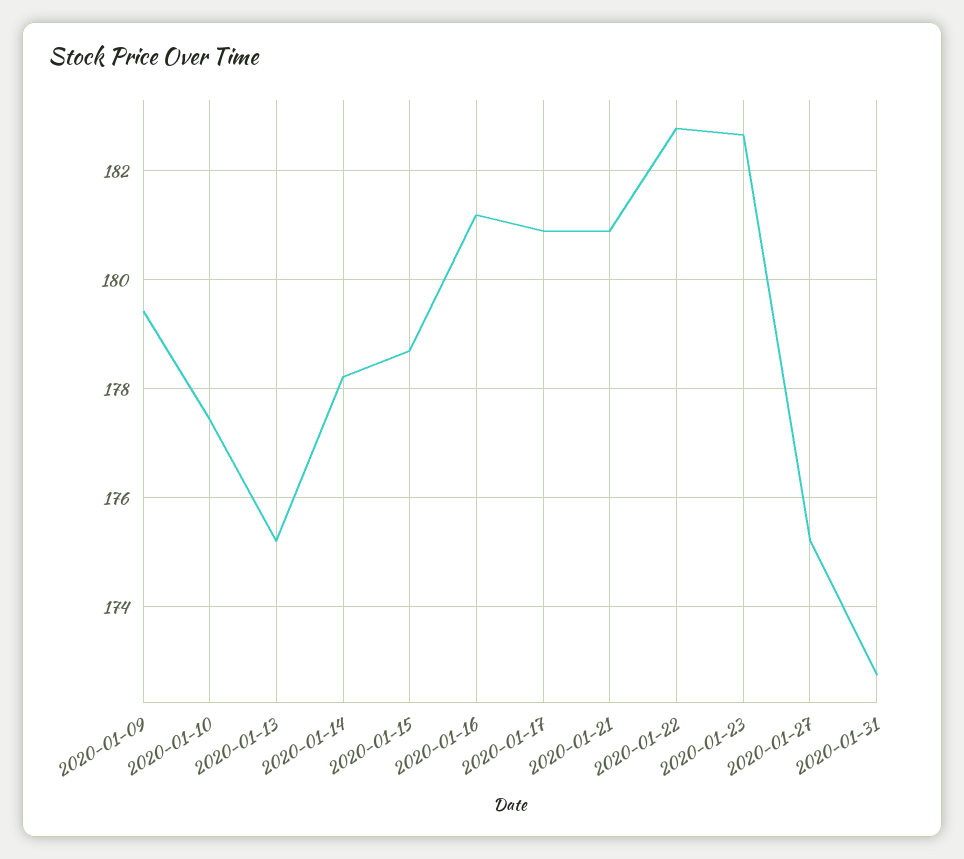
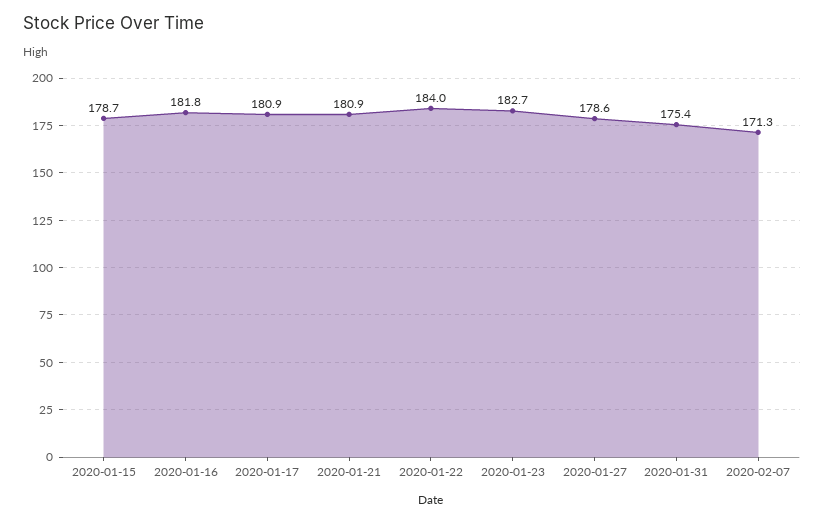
2020-01-09: 179.4 -> none
2020-01-10: 177.4 -> none
2020-01-13: 175.2 -> none
2020-01-14: 178.2 -> none
2020-01-16: 181.2 -> 181.8
2020-01-22: 182.8 -> 184
2020-01-27: 175.2 -> 178.6
2020-01-31: 172.8 -> 175.4
2020-02-07: none -> 171.3

